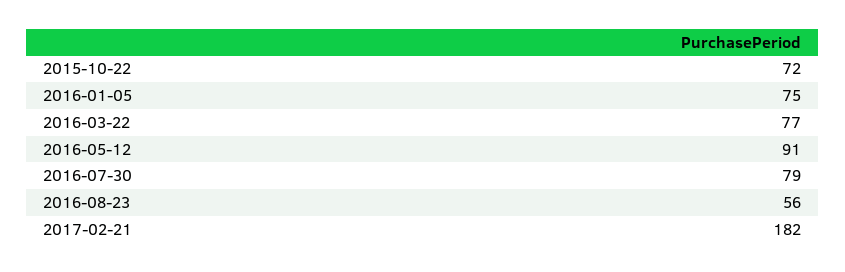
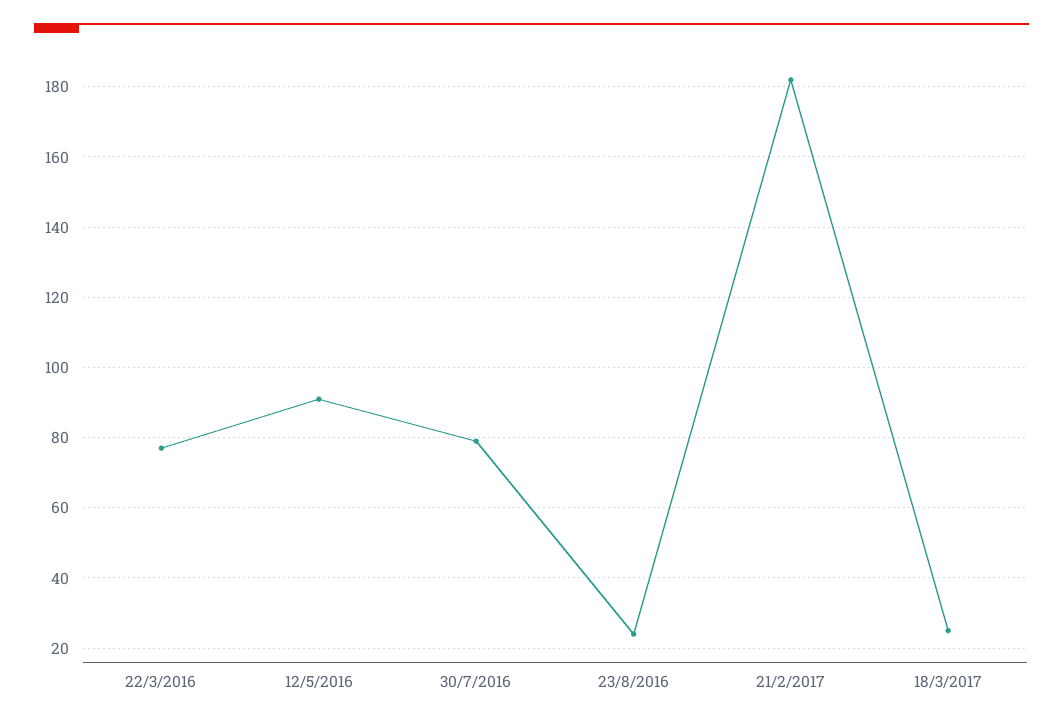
2015-10-22: 72 -> none
2016-01-05: 75 -> none
2016-08-23: 56 -> 25
18/3/2017: none -> 25

